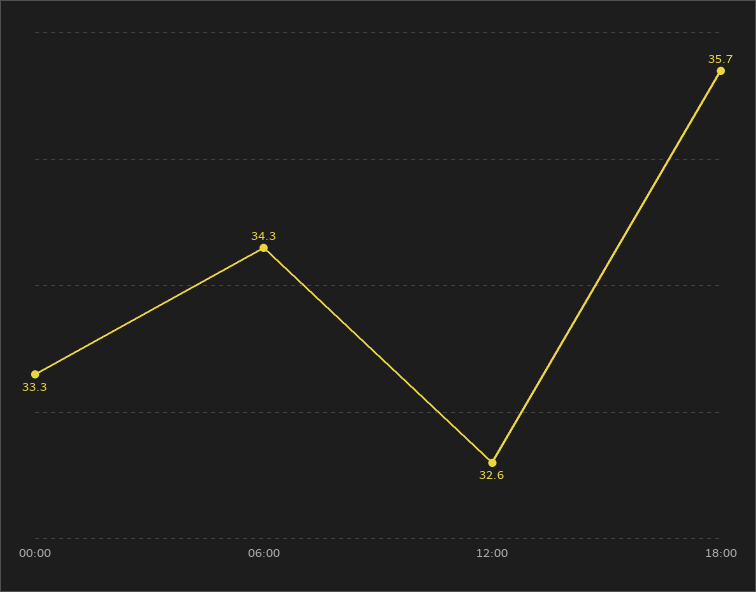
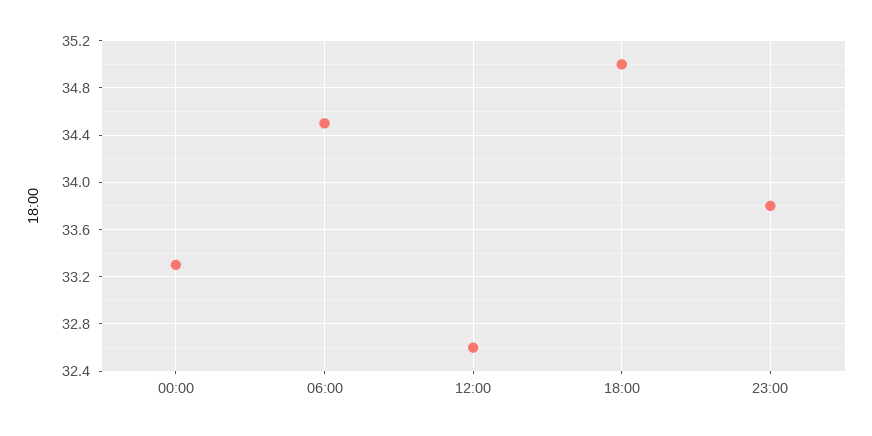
06:00: 34.3 -> 34.5
18:00: 35.7 -> 35
23:00: none -> 33.8

